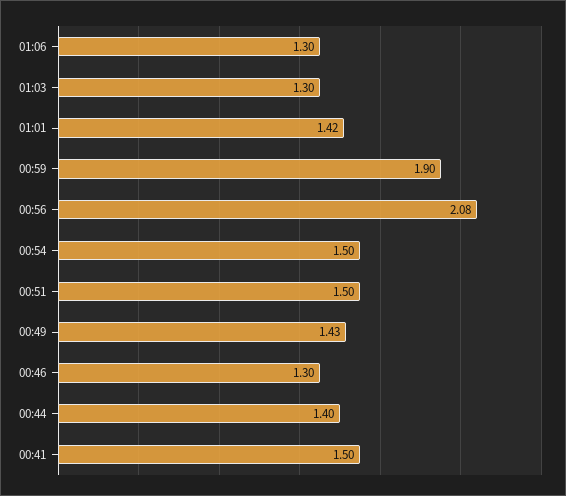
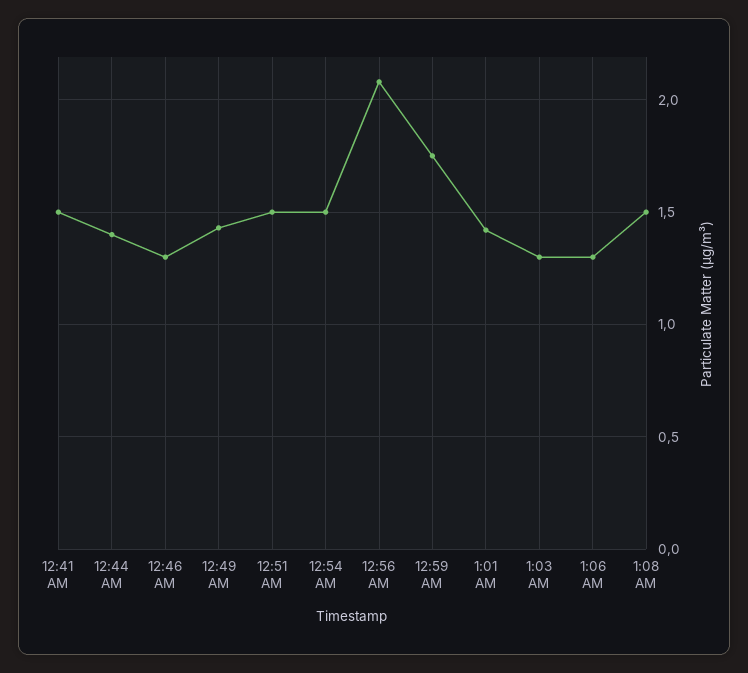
00:59: 1.9 -> 1.75
1:08 AM: none -> 1.5

